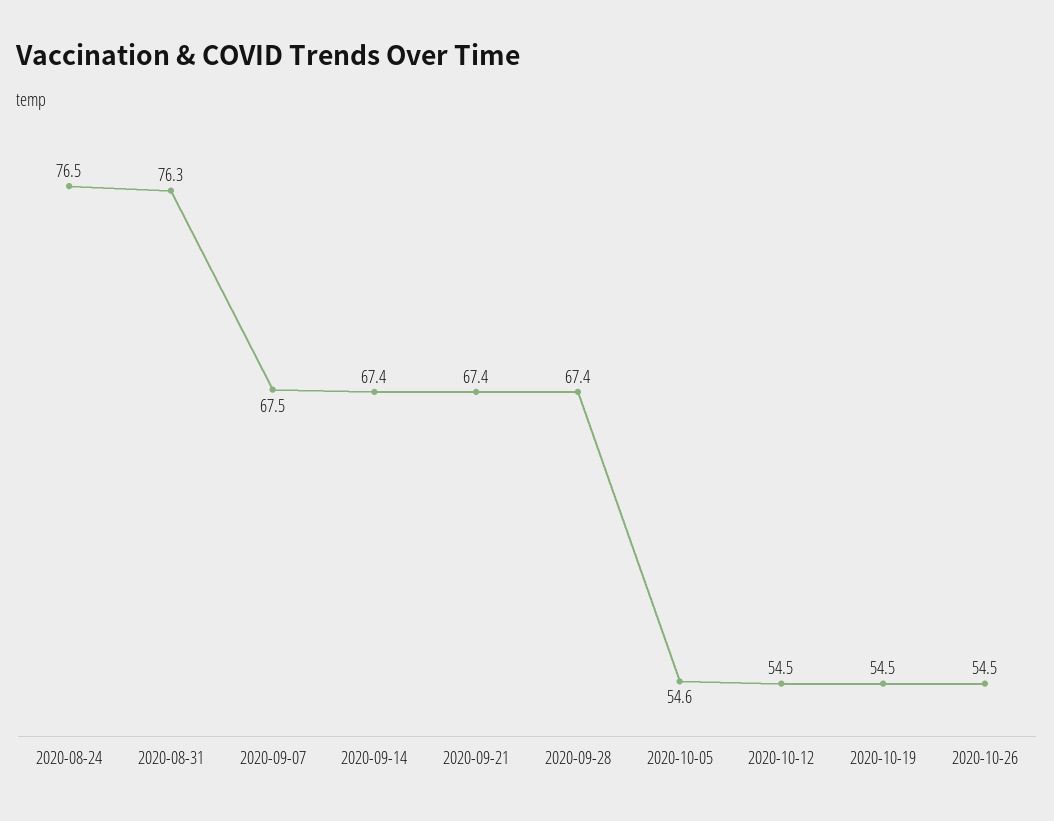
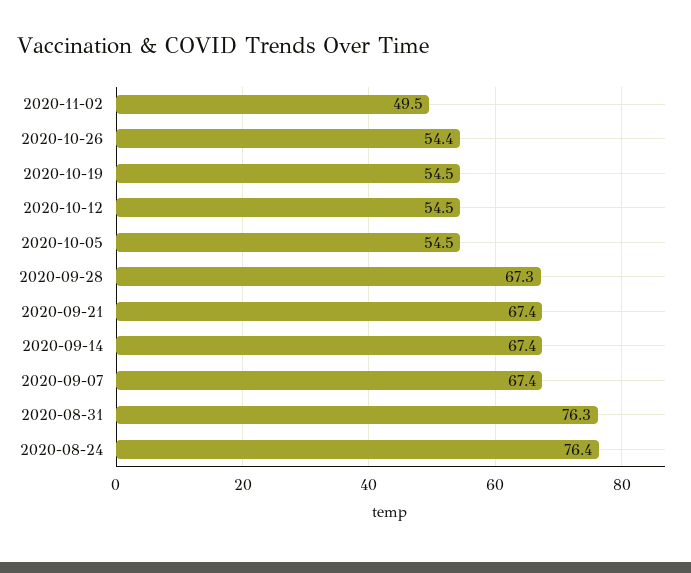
2020-08-24: 76.5 -> 76.4
2020-09-07: 67.5 -> 67.4
2020-09-28: 67.4 -> 67.3
2020-10-05: 54.6 -> 54.5
2020-10-26: 54.5 -> 54.4
2020-11-02: none -> 49.5

